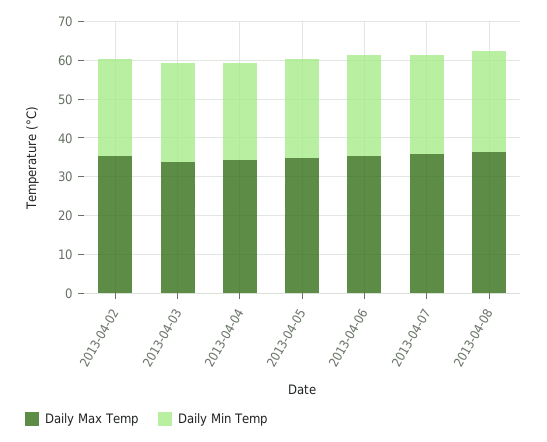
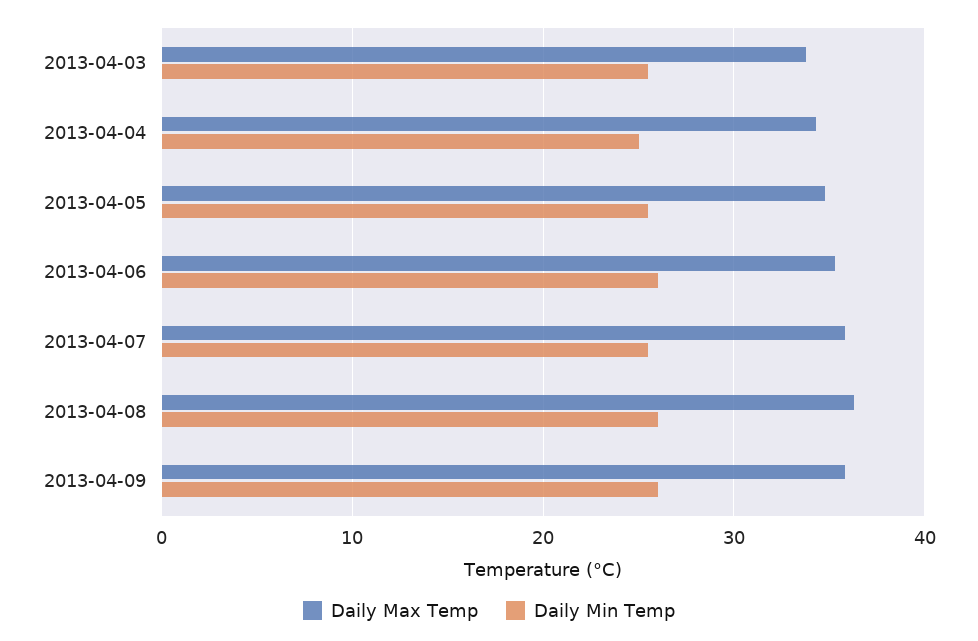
Daily Max Temp, 2013-04-02: 35 -> none
Daily Min Temp, 2013-04-02: 25 -> none
Daily Max Temp, 2013-04-09: none -> 36
Daily Min Temp, 2013-04-09: none -> 26

